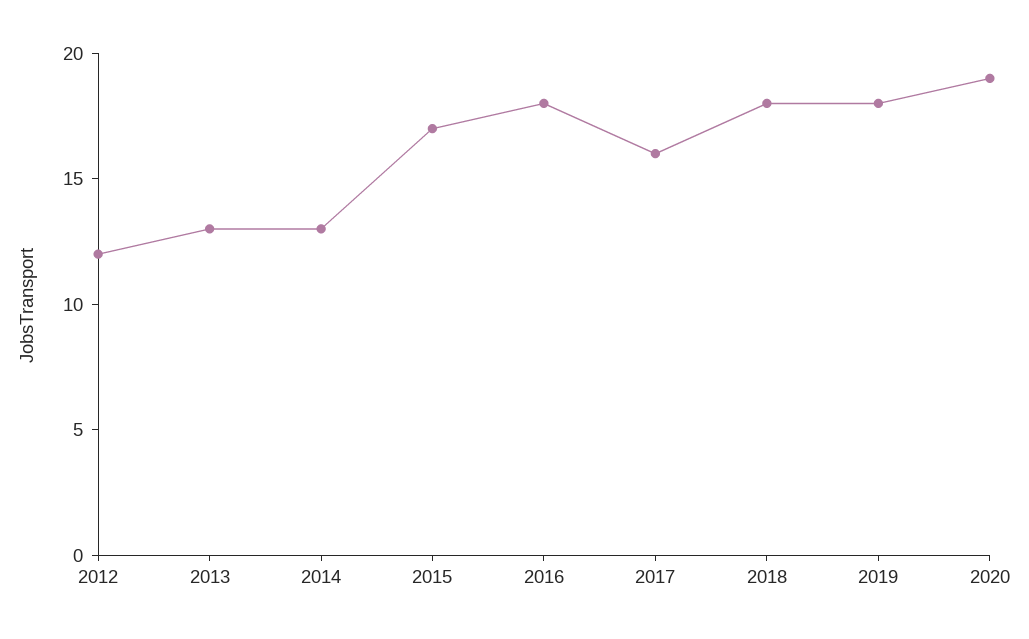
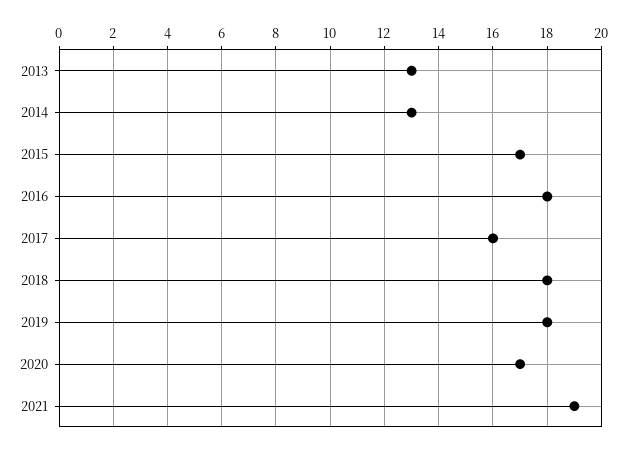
2012: 12 -> none
2020: 19 -> 17
2021: none -> 19

